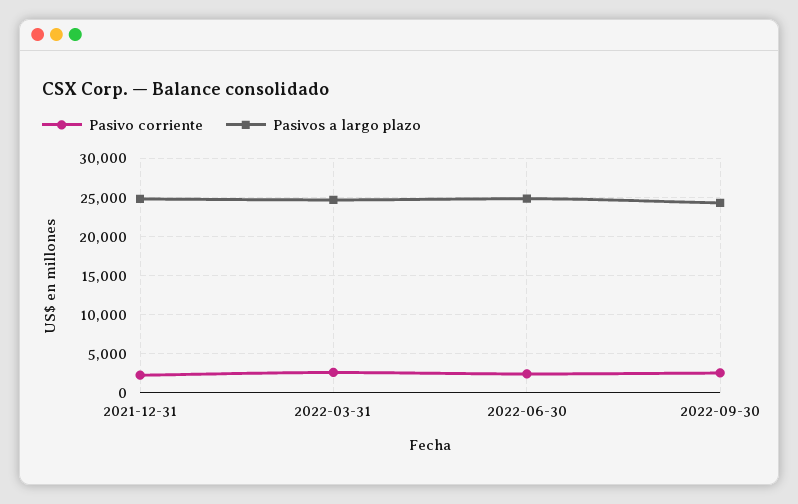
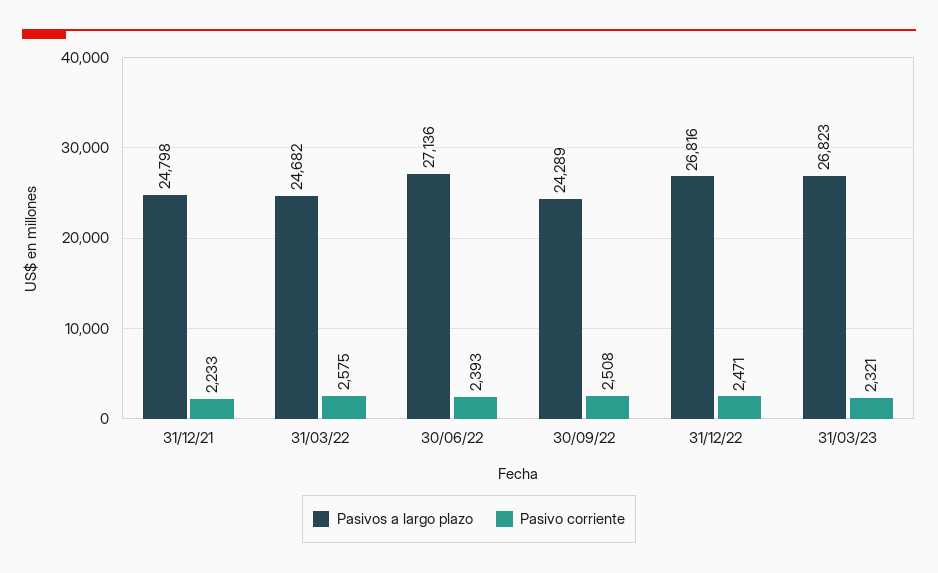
Pasivos a largo plazo, 2022-06-30: 25000 -> 27136
Pasivos a largo plazo, 31/12/22: none -> 26816
Pasivo corriente, 31/12/22: none -> 2471
Pasivos a largo plazo, 31/03/23: none -> 26823
Pasivo corriente, 31/03/23: none -> 2321

